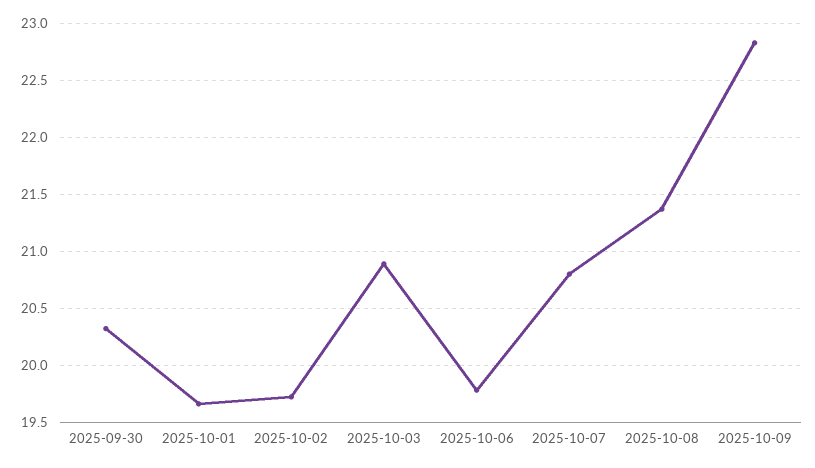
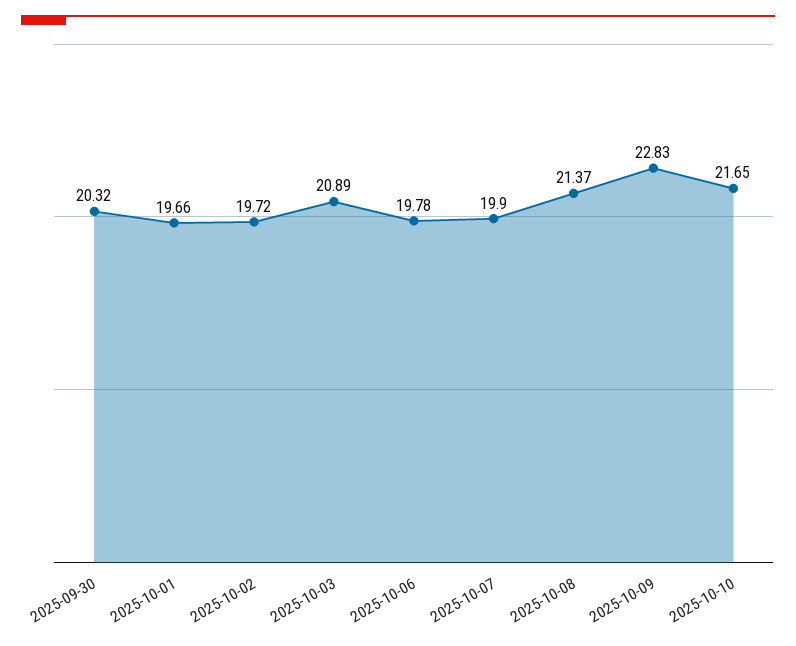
2025-10-07: 20.8 -> 19.9
2025-10-10: none -> 21.65

